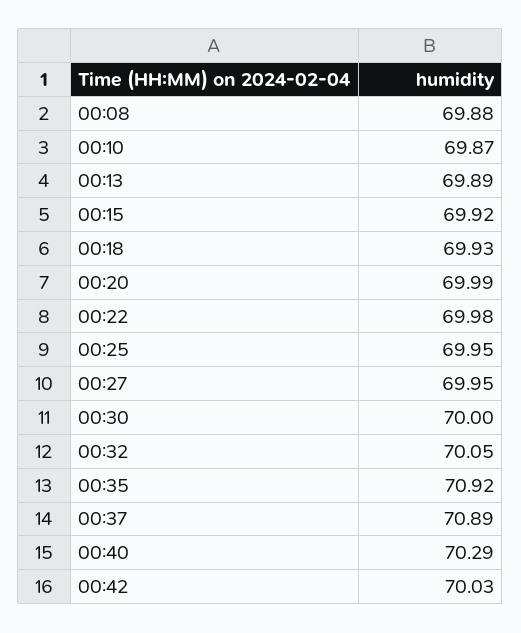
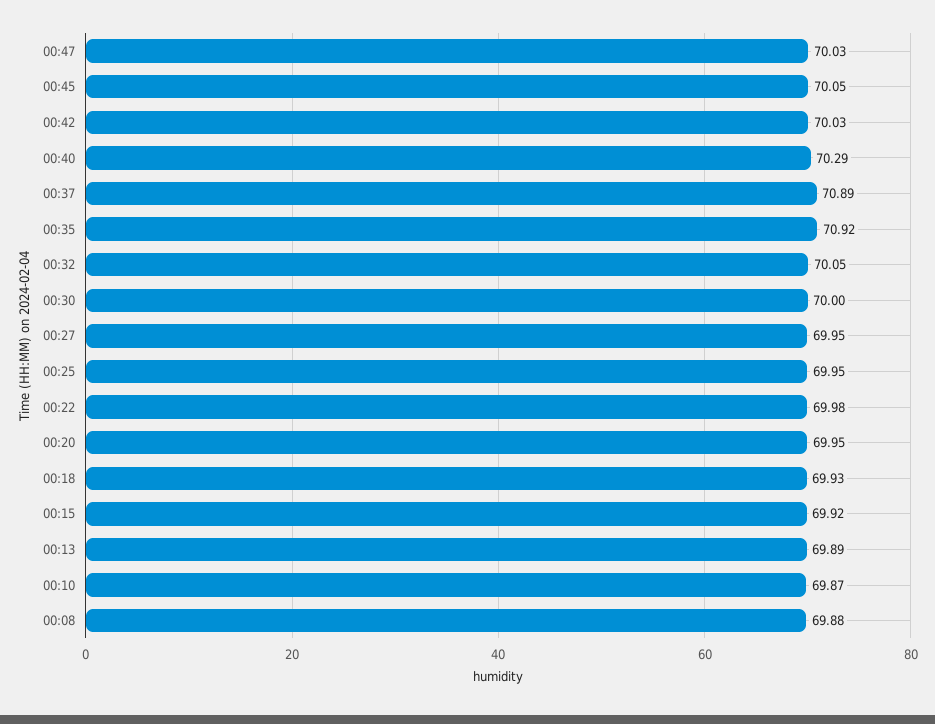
00:20: 69.99 -> 69.95
00:47: none -> 70.03
00:45: none -> 70.05

